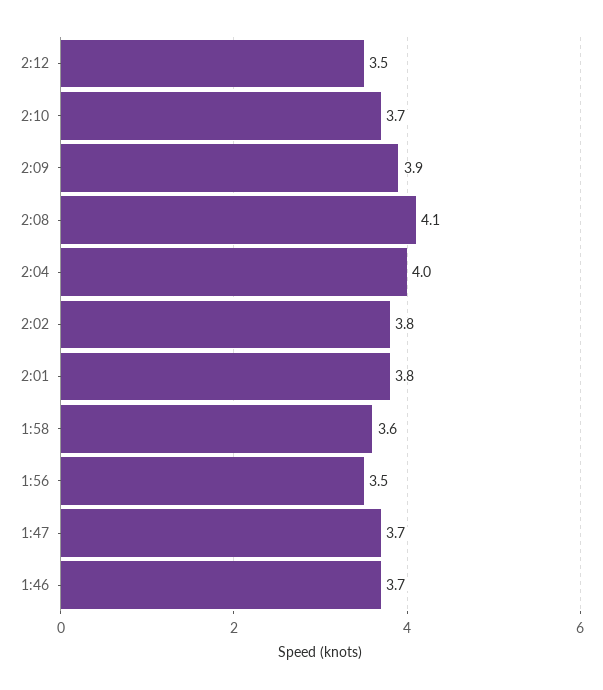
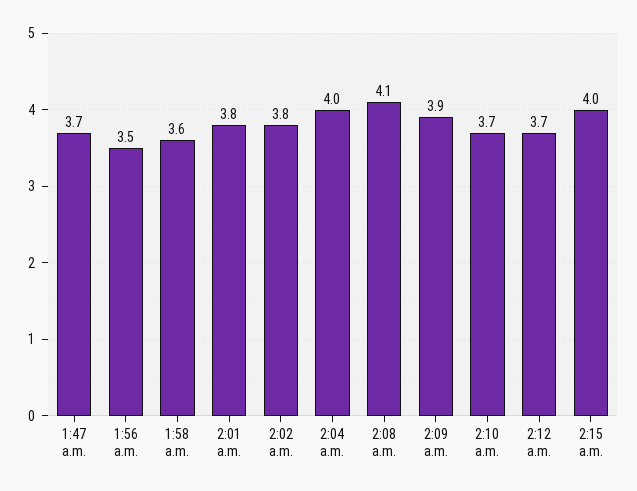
2:12: 3.5 -> 3.7
1:46: 3.7 -> none
2:15 a.m.: none -> 4

